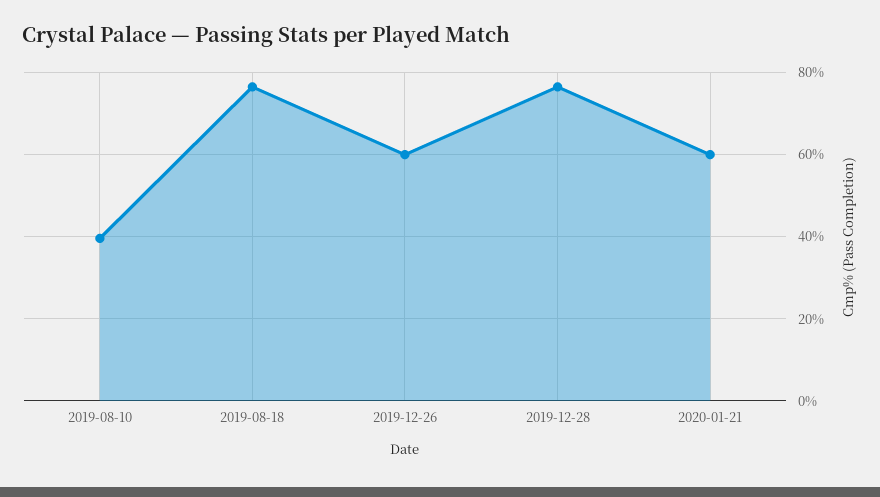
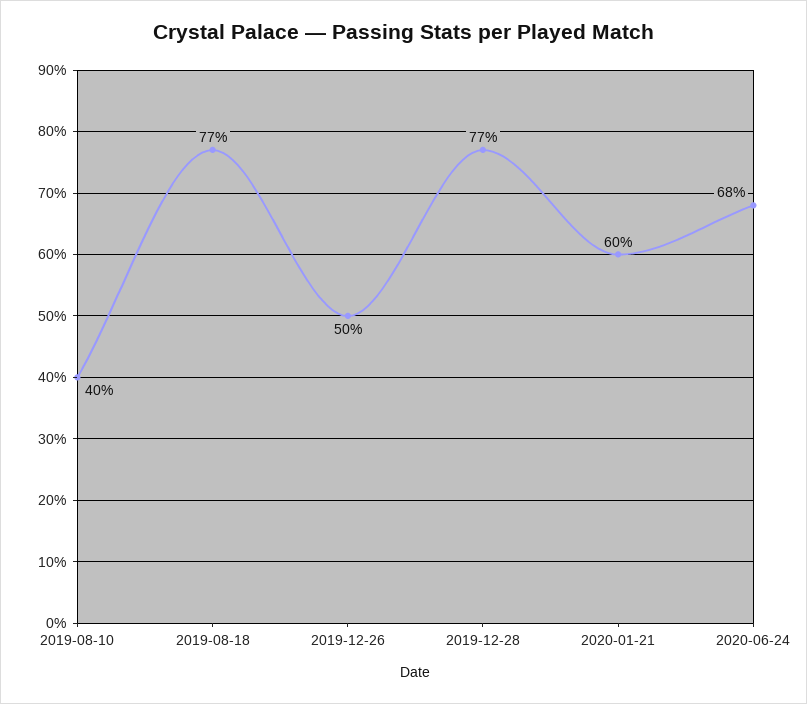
2019-12-26: 60 -> 50
2020-06-24: none -> 68

